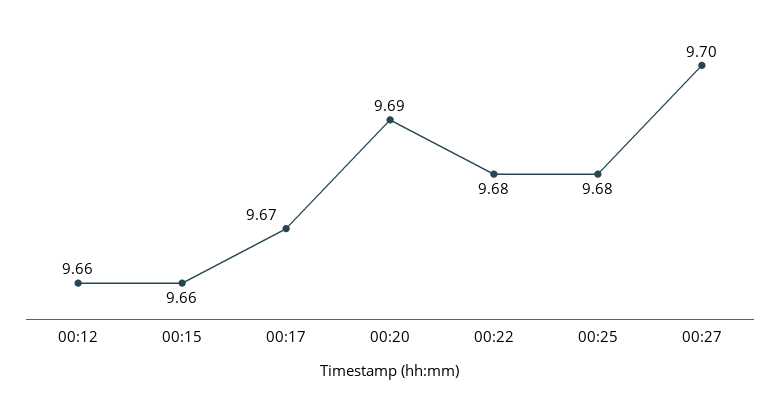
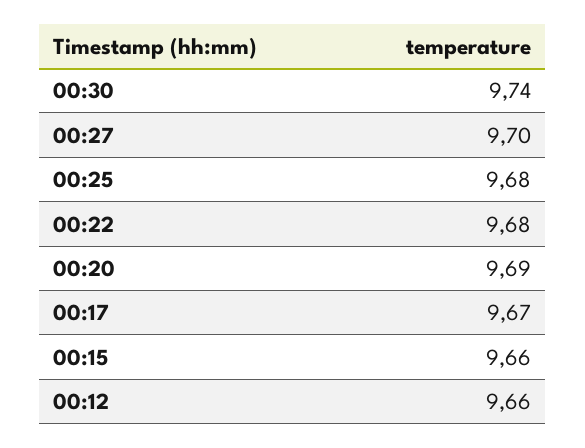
00:30: none -> 9.74

